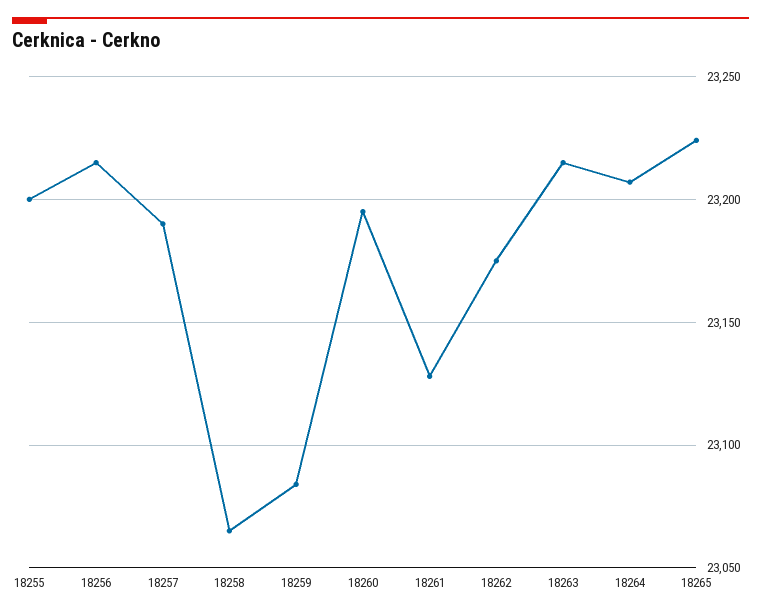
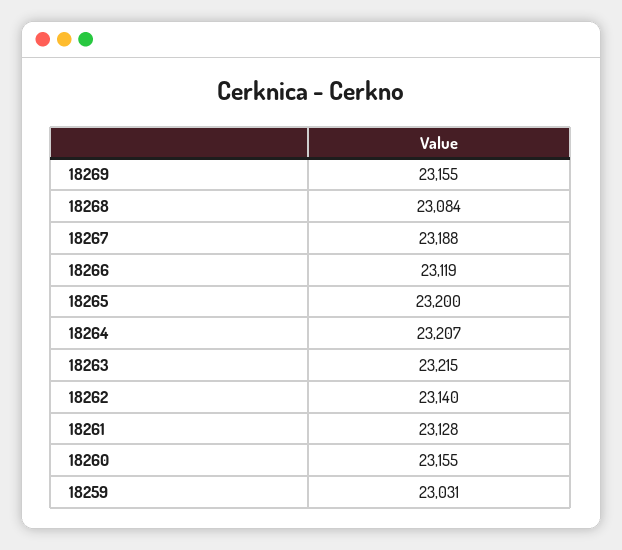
18255: 23200 -> none
18256: 23215 -> none
18257: 23190 -> none
18258: 23065 -> none
18259: 23085 -> 23031
18260: 23195 -> 23155
18262: 23175 -> 23140
18265: 23225 -> 23200
18269: none -> 23155
18268: none -> 23084
18267: none -> 23188
18266: none -> 23119

